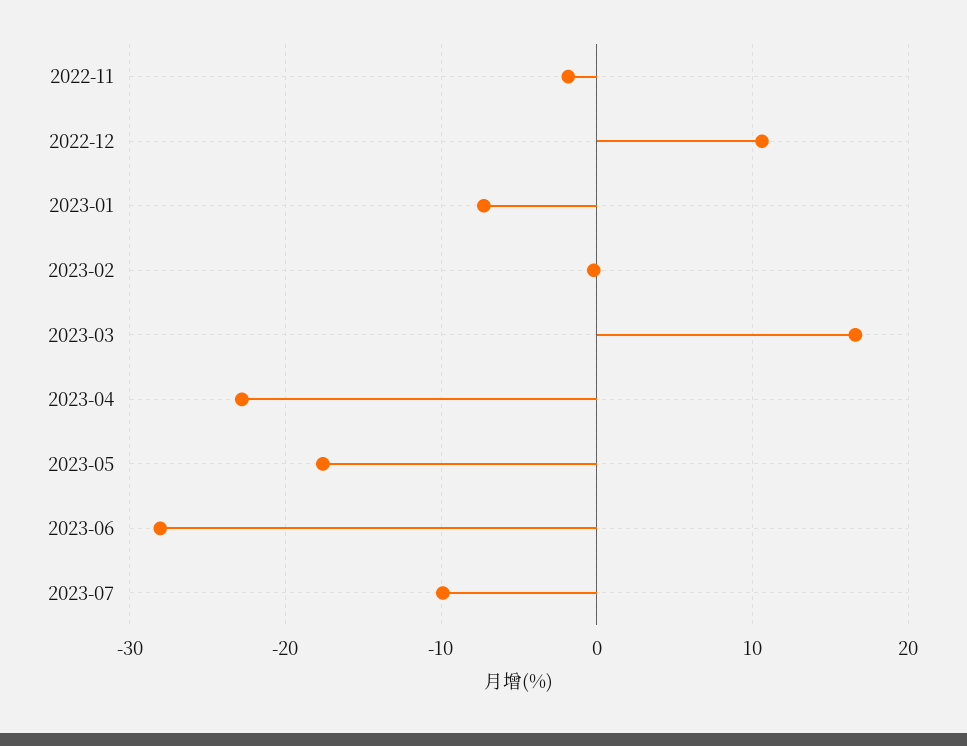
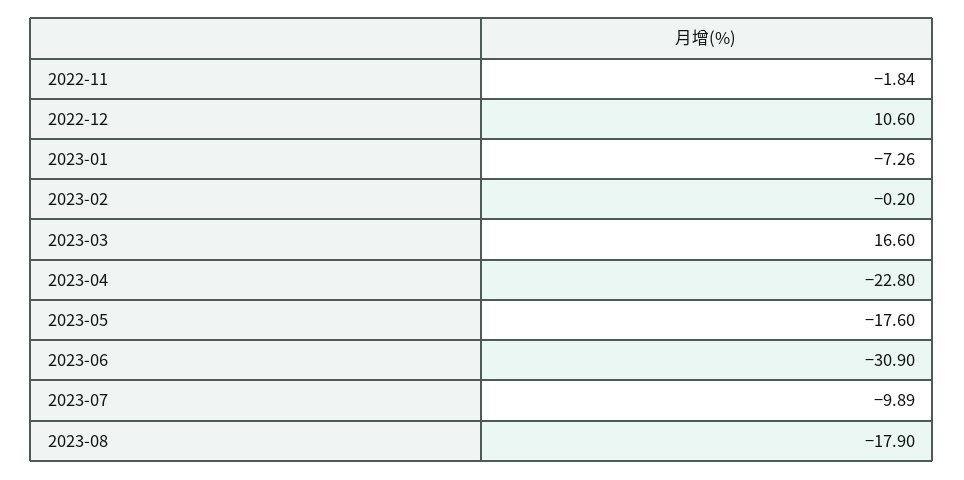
2023-06: -28 -> -30.9
2023-08: none -> -17.9

